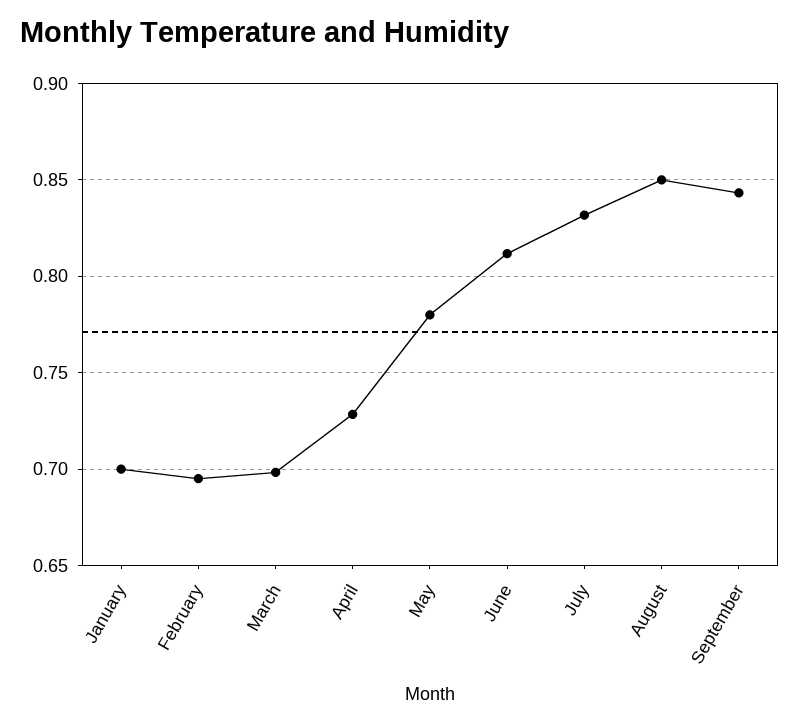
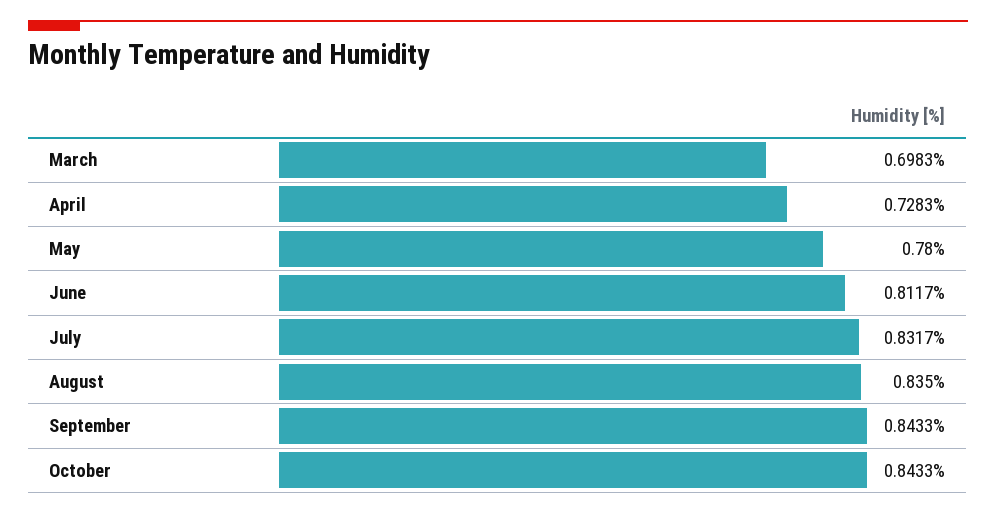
January: 0.7 -> none
February: 0.695 -> none
August: 0.85 -> 0.835
October: none -> 0.8433

